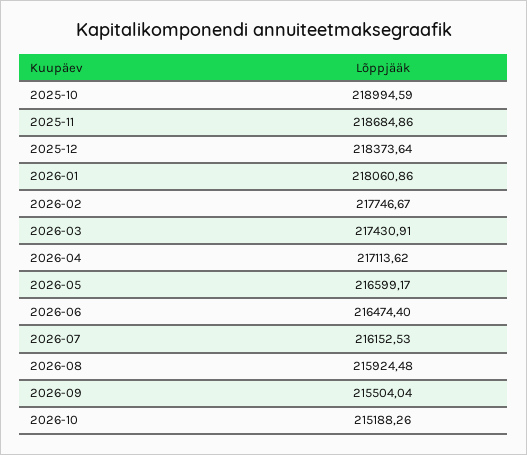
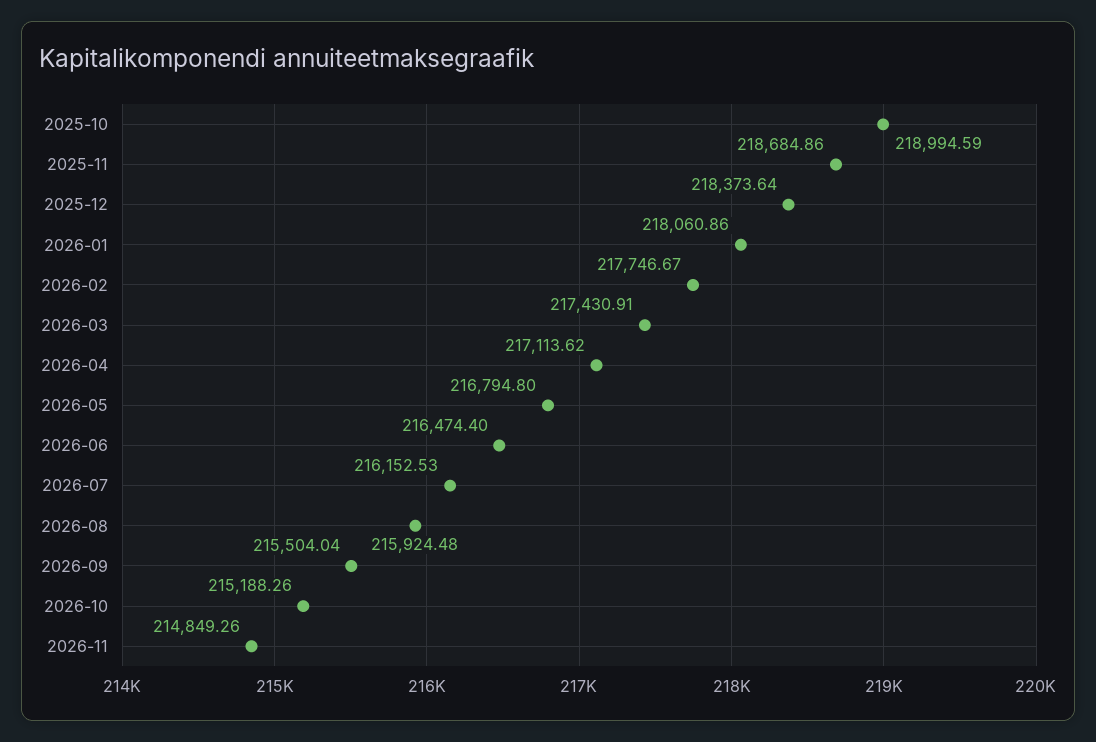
2026-05: 216599.17 -> 216794.8
2026-11: none -> 214849.26

